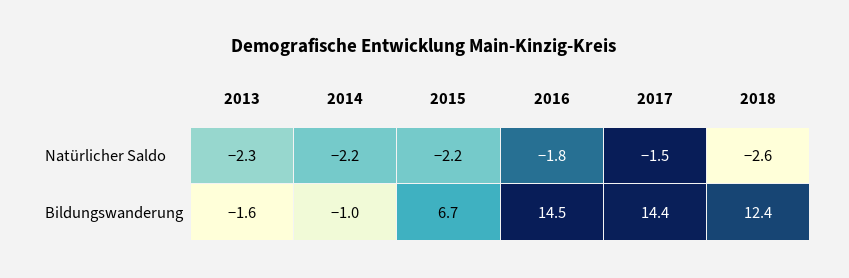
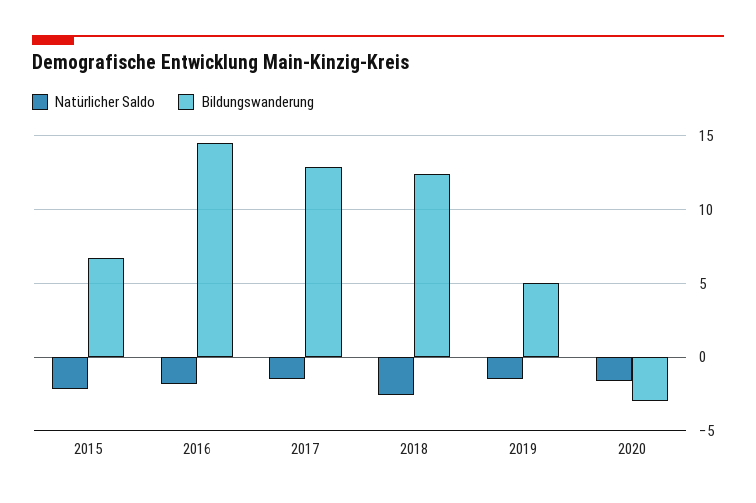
Natürlicher Saldo, 2013: -2.3 -> none
Natürlicher Saldo, 2014: -2.2 -> none
Bildungswanderung, 2013: -1.6 -> none
Bildungswanderung, 2014: -1 -> none
Bildungswanderung, 2017: 14.4 -> 13
Natürlicher Saldo, 2019: none -> -1.5
Bildungswanderung, 2019: none -> 5
Natürlicher Saldo, 2020: none -> -1.5
Bildungswanderung, 2020: none -> -3

